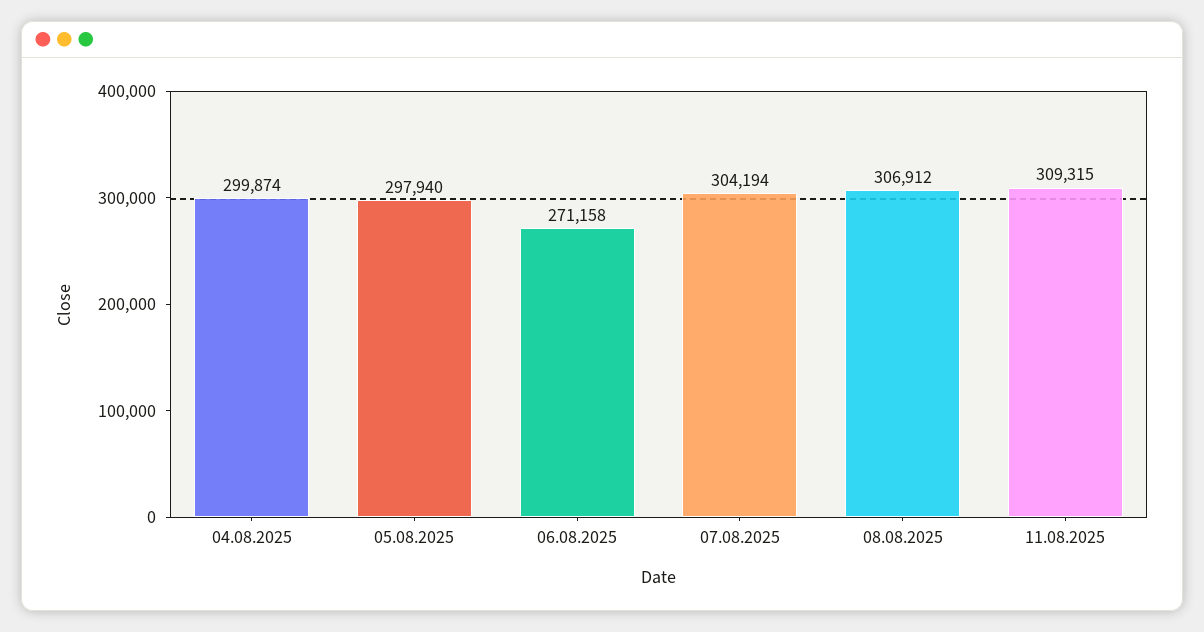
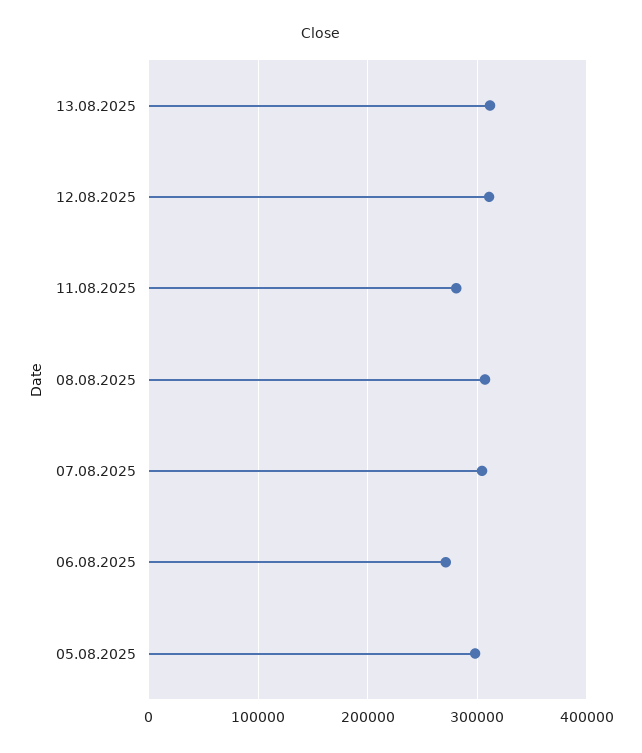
04.08.2025: 299874 -> none
11.08.2025: 309315 -> 280000
13.08.2025: none -> 310000
12.08.2025: none -> 310000

